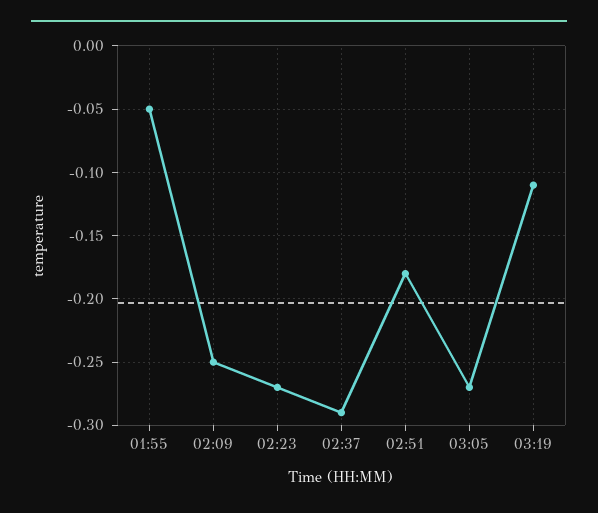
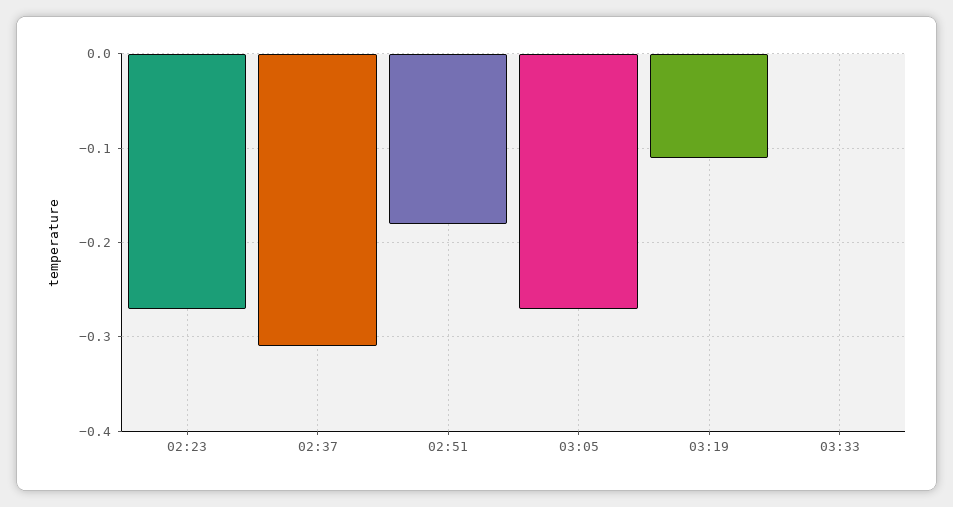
01:55: -0.05 -> none
02:09: -0.25 -> none
02:37: -0.29 -> -0.31
03:33: none -> 0

